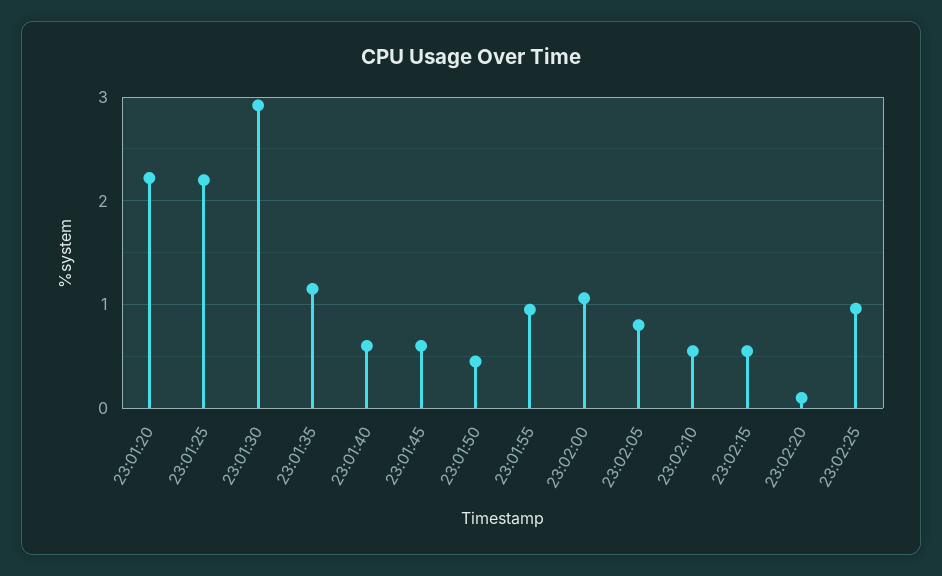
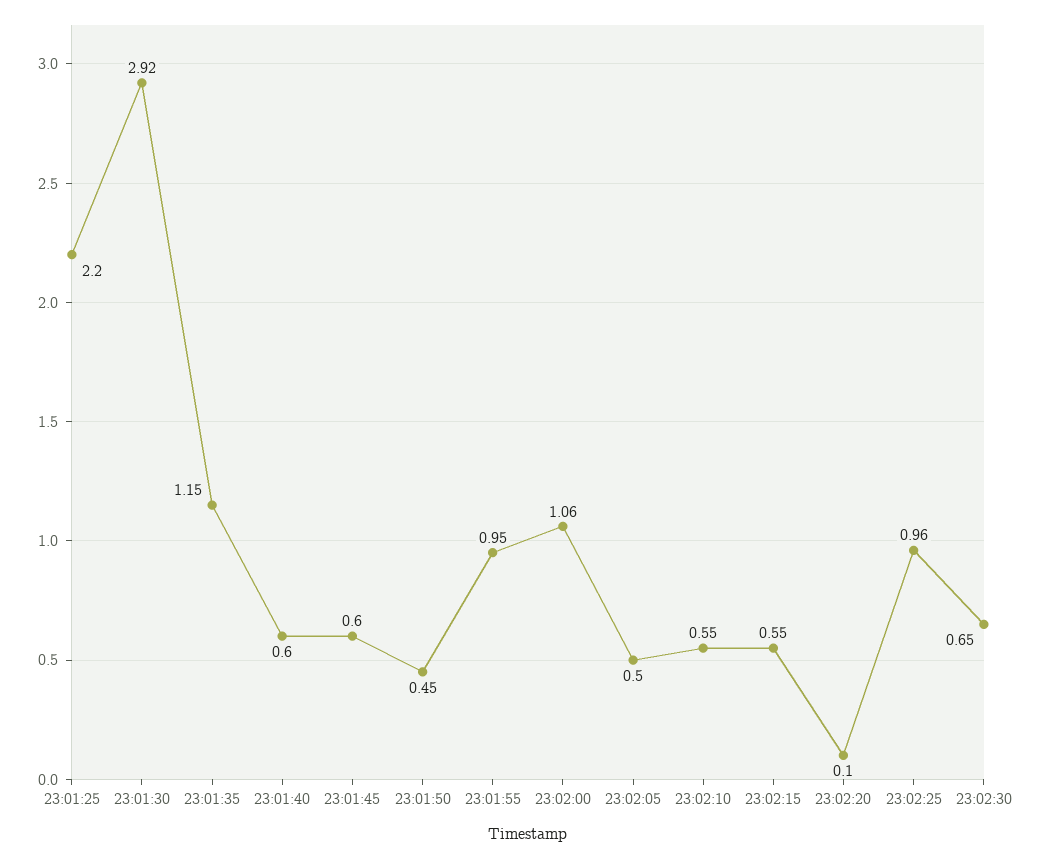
23:01:20: 2.2 -> none
23:02:05: 0.8 -> 0.5
23:02:30: none -> 0.65

